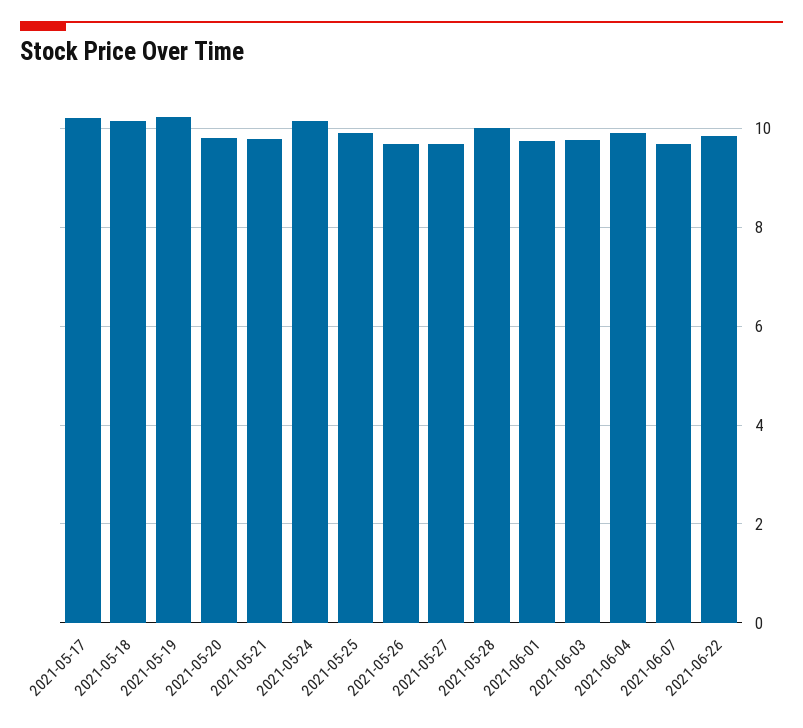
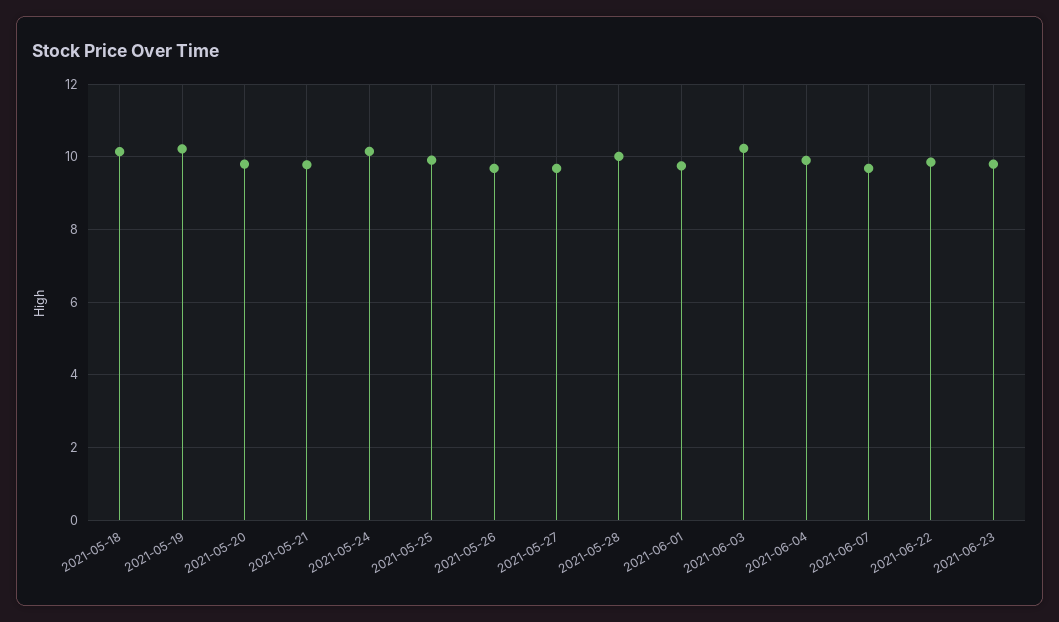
2021-05-17: 10.2 -> none
2021-06-03: 9.8 -> 10.2
2021-06-23: none -> 9.8

